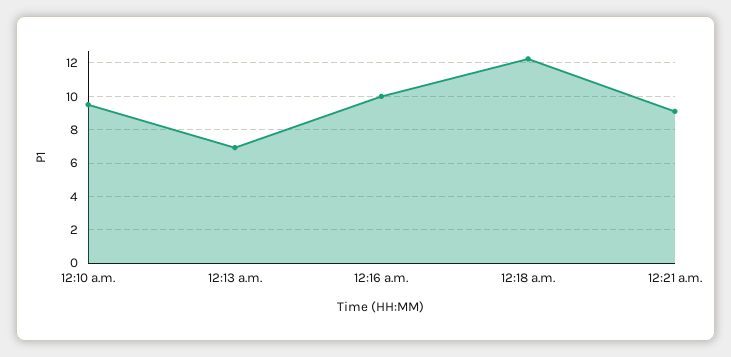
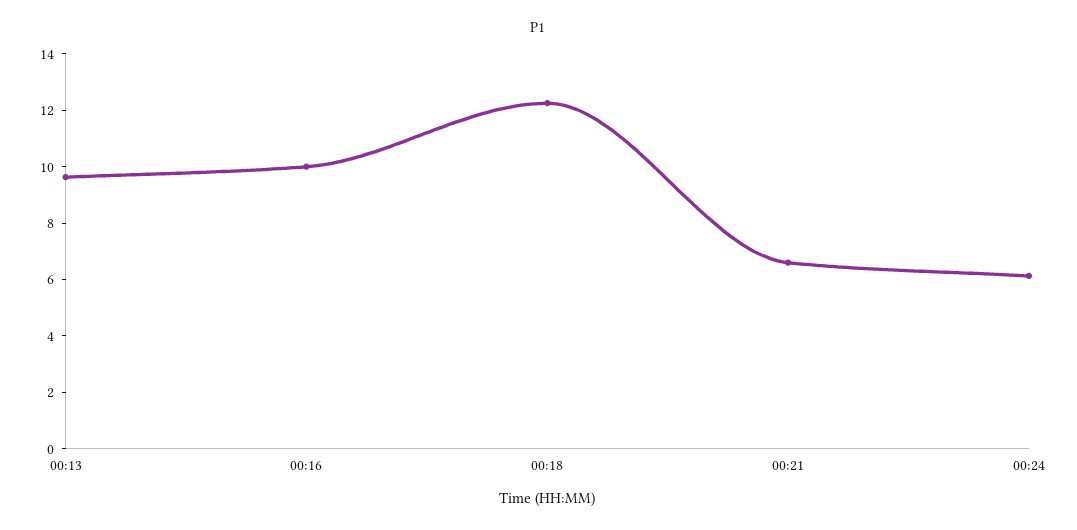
12:10 a.m.: 9.5 -> none
12:13 a.m.: 7 -> 9.5
12:21 a.m.: 9 -> 6.5
00:24: none -> 6

